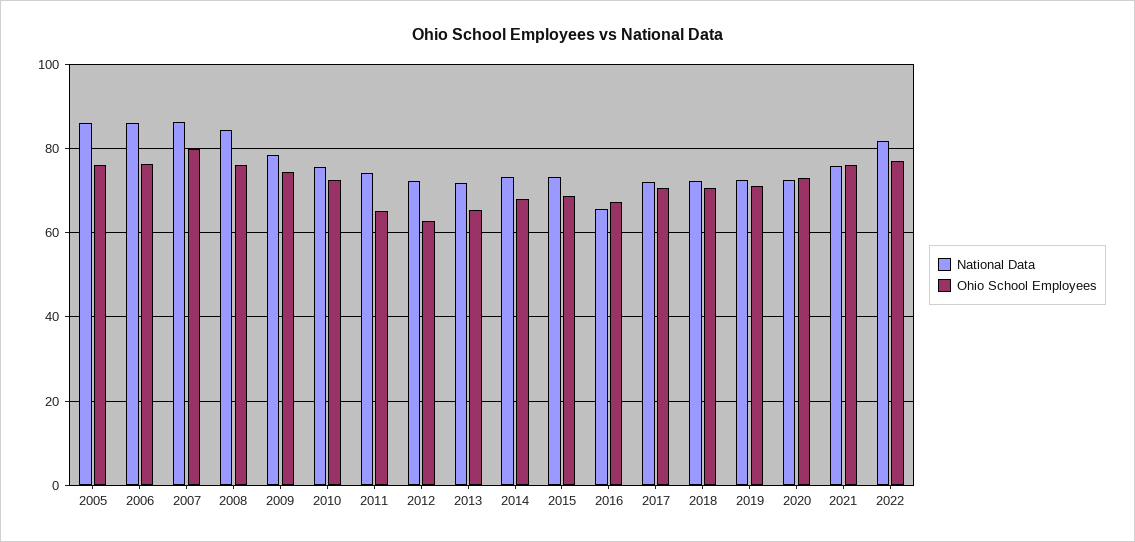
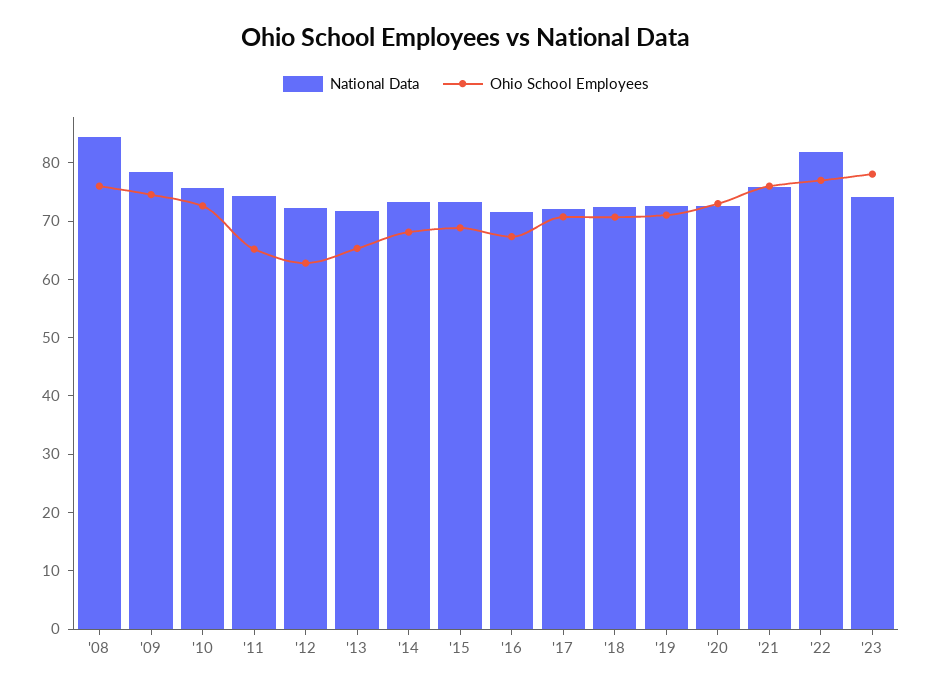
National Data, 2005: 86 -> none
Ohio School Employees, 2005: 76 -> none
National Data, 2006: 86 -> none
Ohio School Employees, 2006: 76 -> none
National Data, 2007: 86 -> none
Ohio School Employees, 2007: 80 -> none
National Data, 2016: 66 -> 72
National Data, '23: none -> 74
Ohio School Employees, '23: none -> 78

